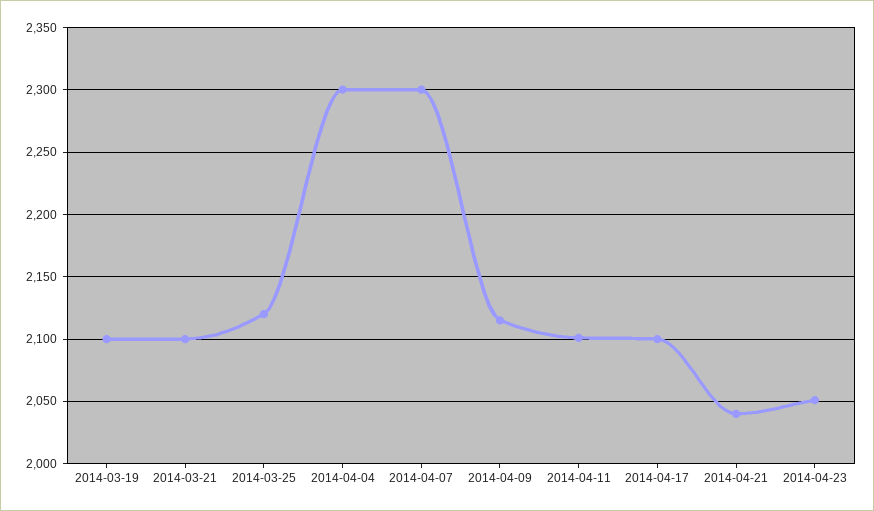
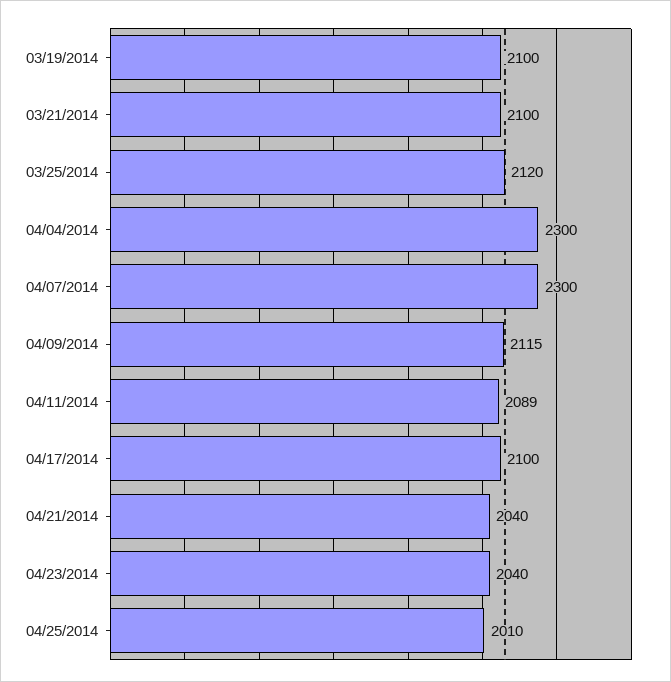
2014-04-11: 2100 -> 2089
2014-04-23: 2050 -> 2040
04/25/2014: none -> 2010

